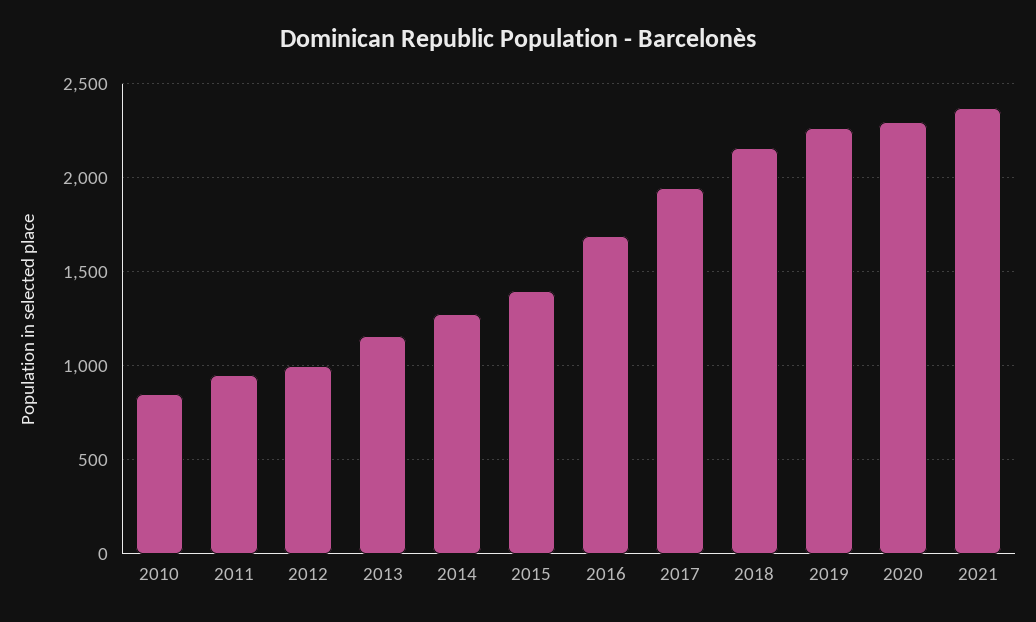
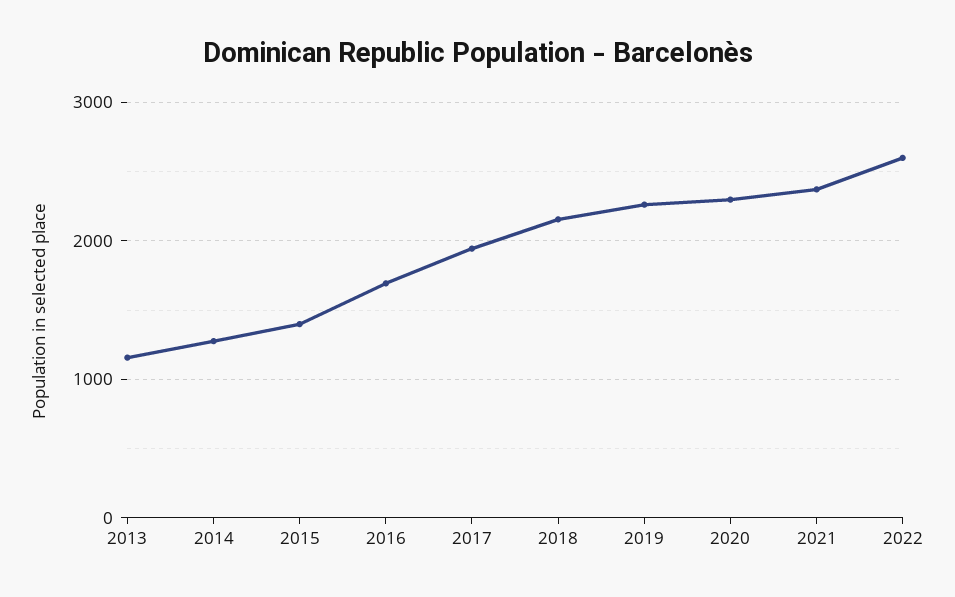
2010: 850 -> none
2011: 950 -> none
2012: 1000 -> none
2022: none -> 2600

